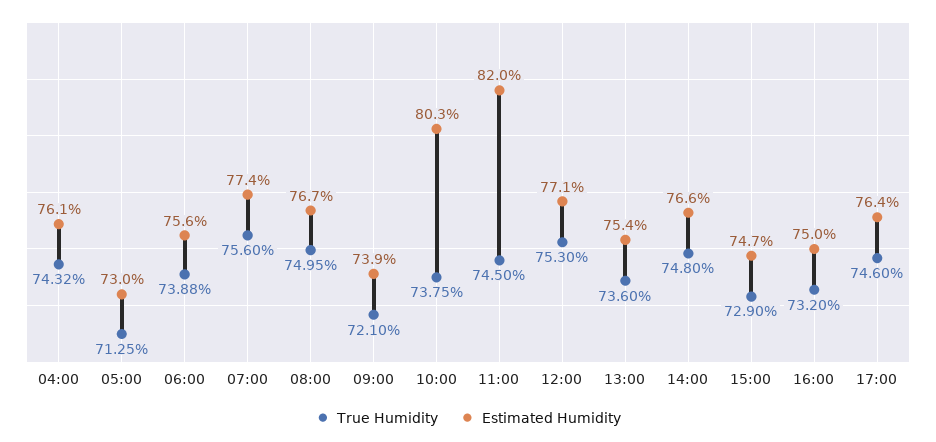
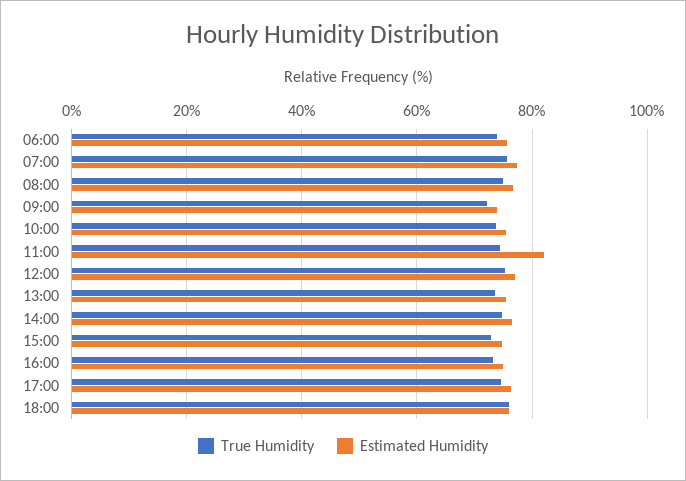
True Humidity, 04:00: 74.32 -> none
Estimated Humidity, 04:00: 76.1 -> none
True Humidity, 05:00: 71.25 -> none
Estimated Humidity, 05:00: 73 -> none
Estimated Humidity, 10:00: 80.3 -> 76
True Humidity, 18:00: none -> 76
Estimated Humidity, 18:00: none -> 76

